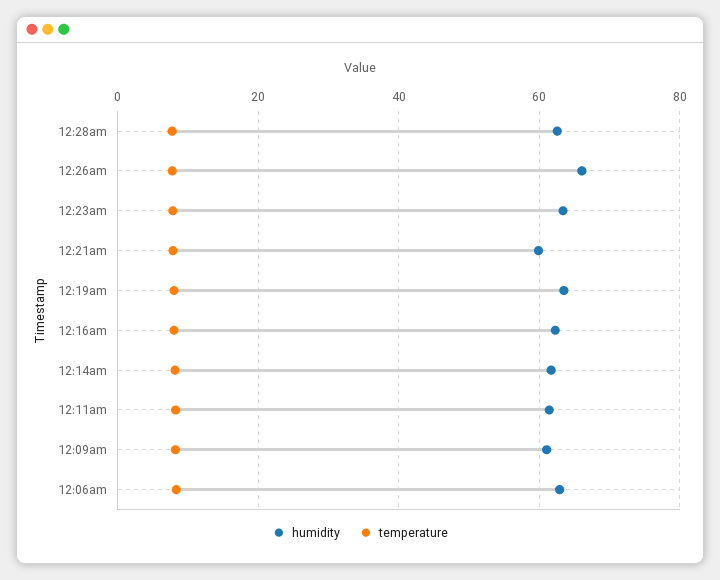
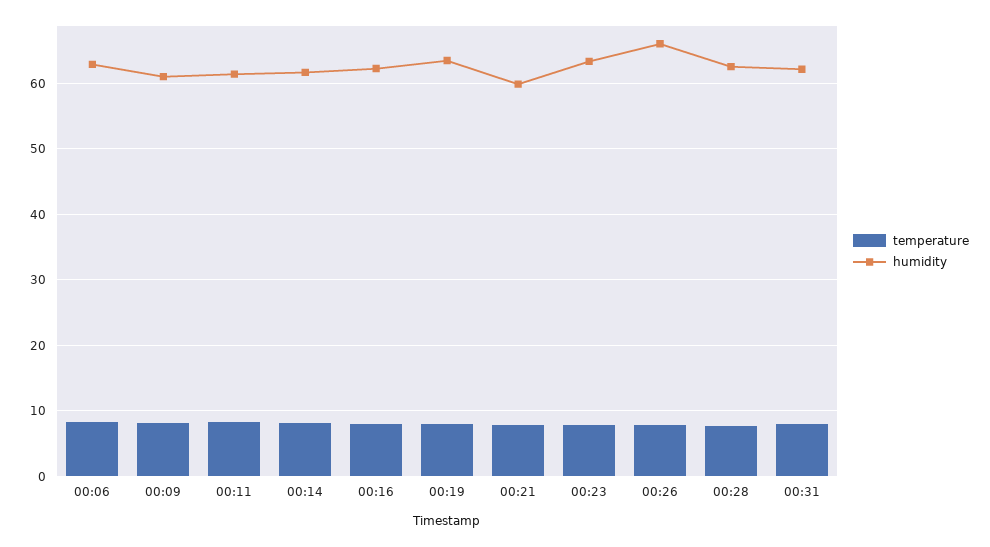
temperature, 00:31: none -> 8
humidity, 00:31: none -> 62

